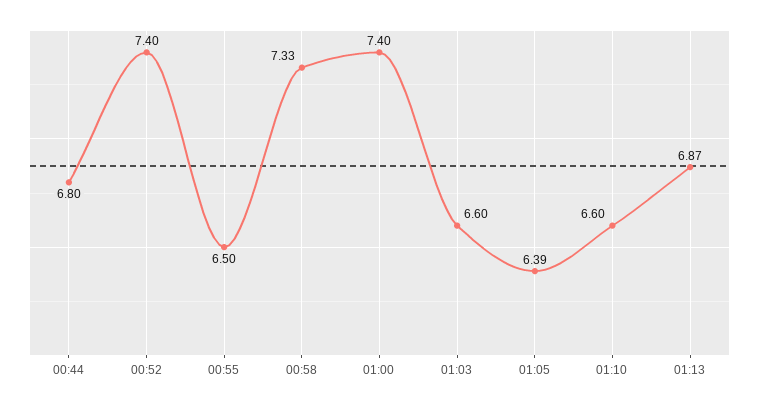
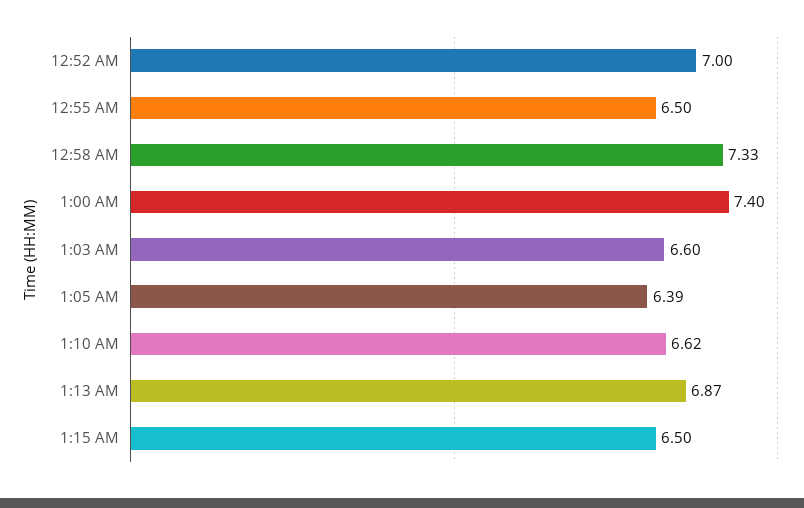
00:44: 6.8 -> none
00:52: 7.4 -> 7
01:10: 6.6 -> 6.62
1:15 AM: none -> 6.5

